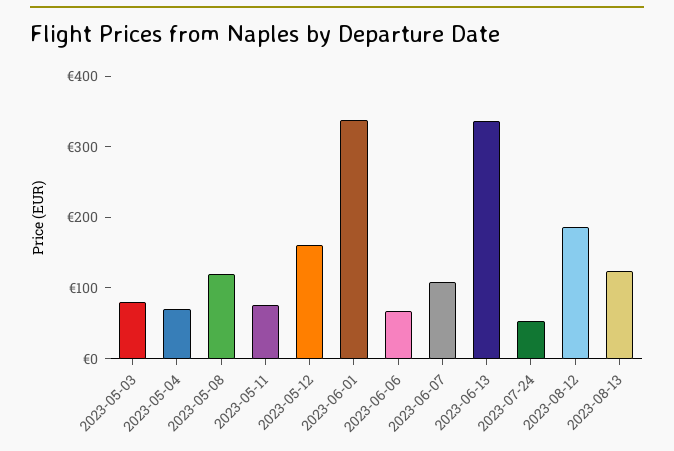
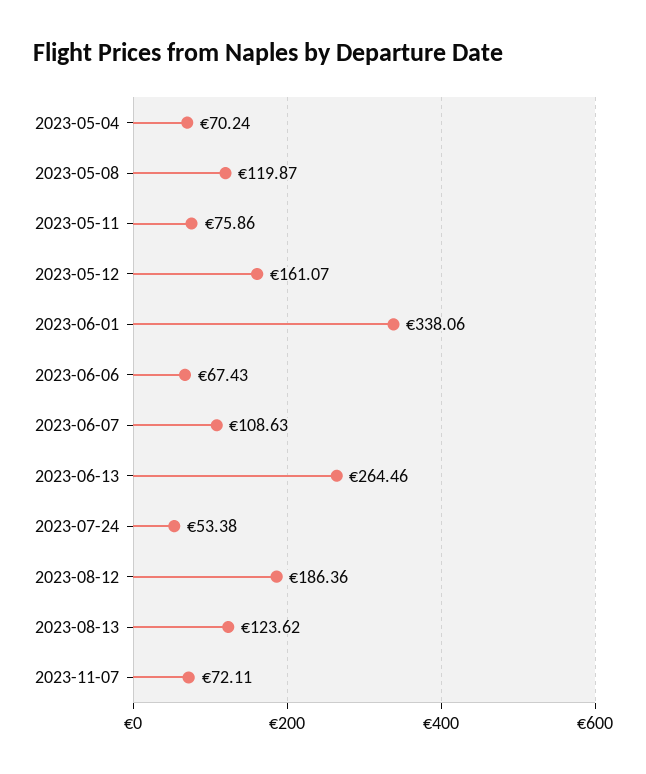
2023-05-03: 80 -> none
2023-06-13: 340 -> 264.46
2023-11-07: none -> 72.11

